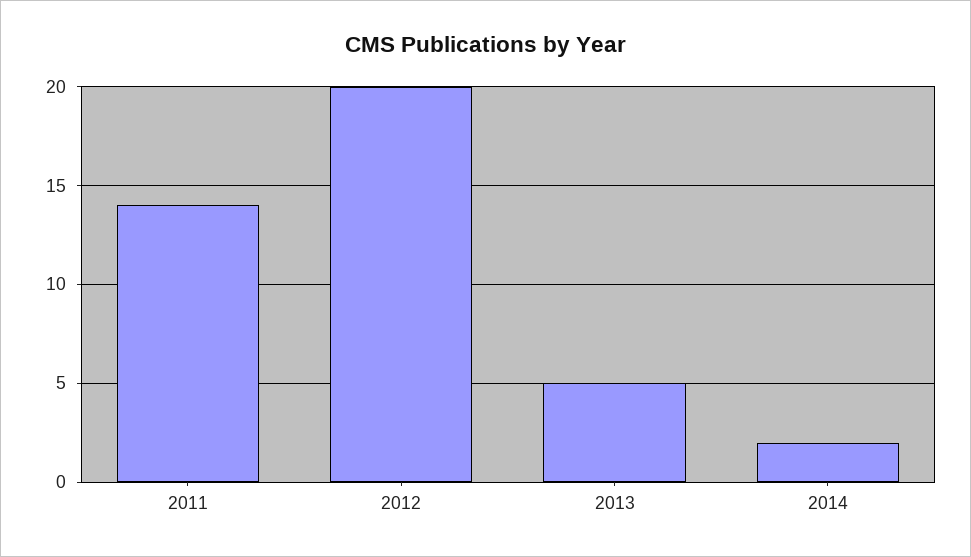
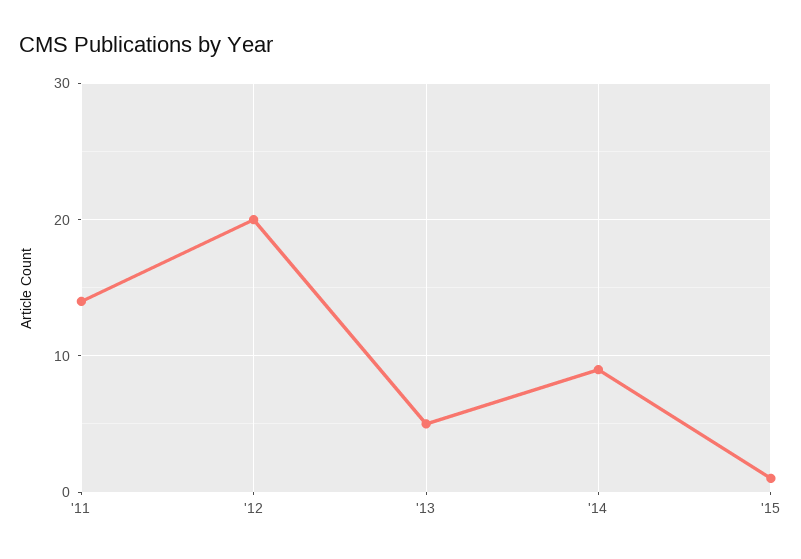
2014: 2 -> 9
'15: none -> 1

